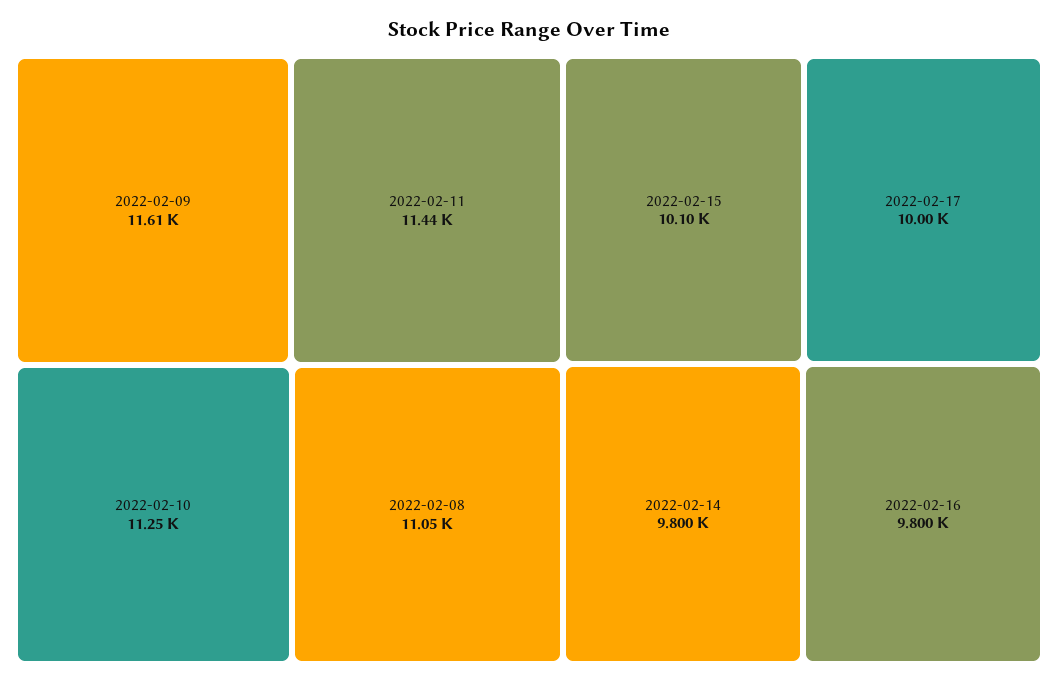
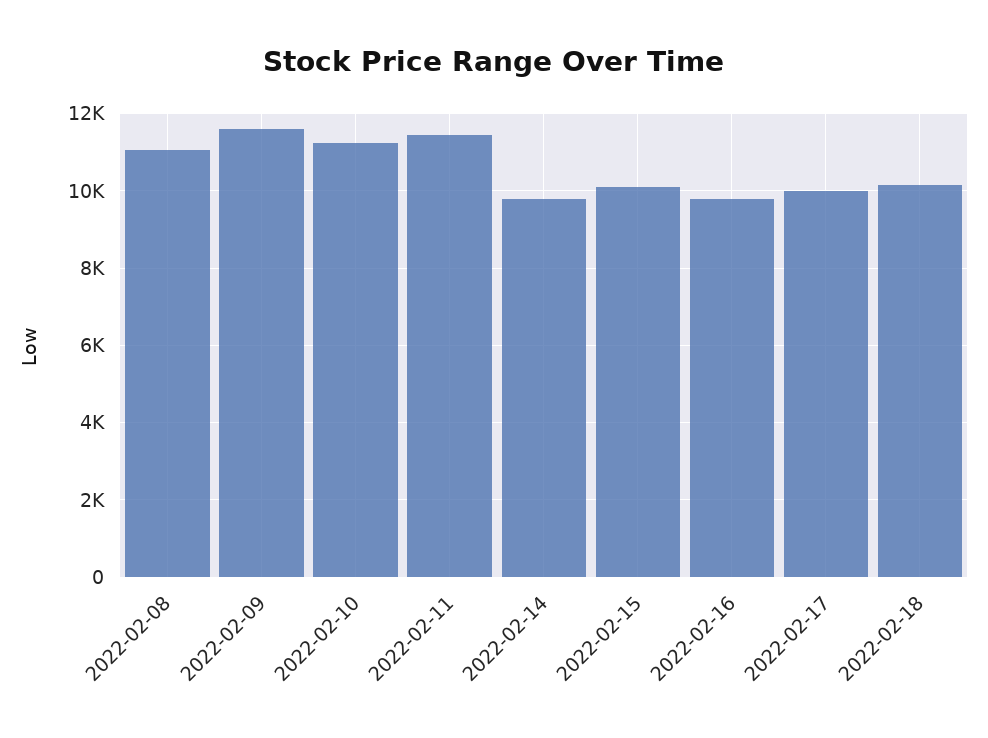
2022-02-18: none -> 10200

